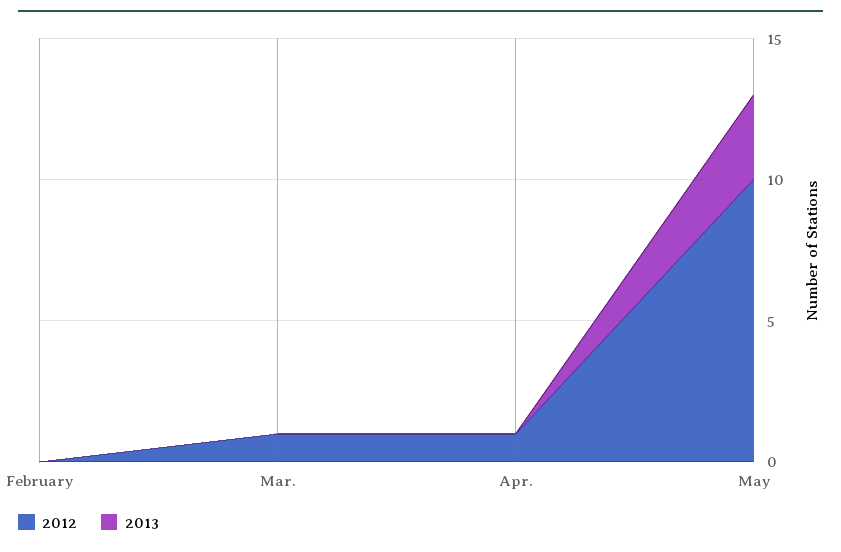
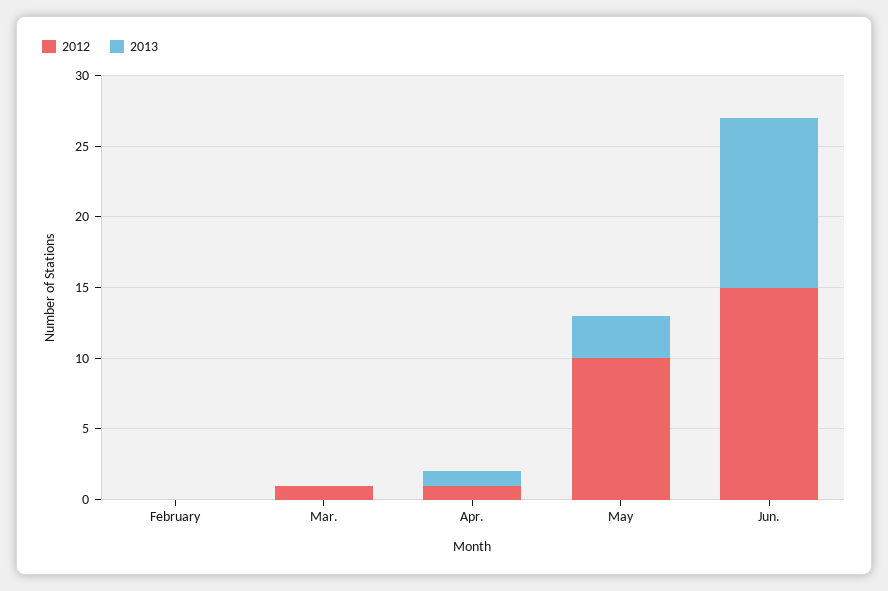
2013, Apr.: 0 -> 1
2012, Jun.: none -> 15
2013, Jun.: none -> 12

